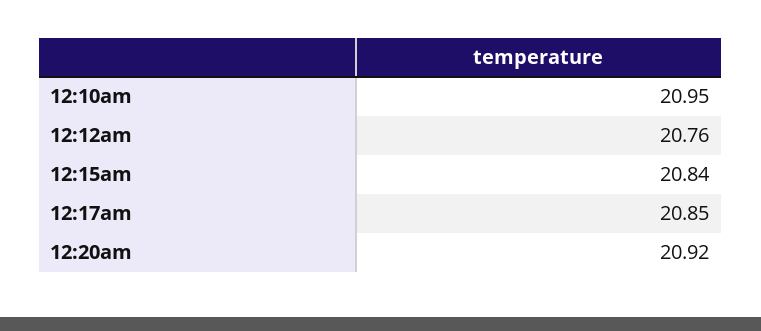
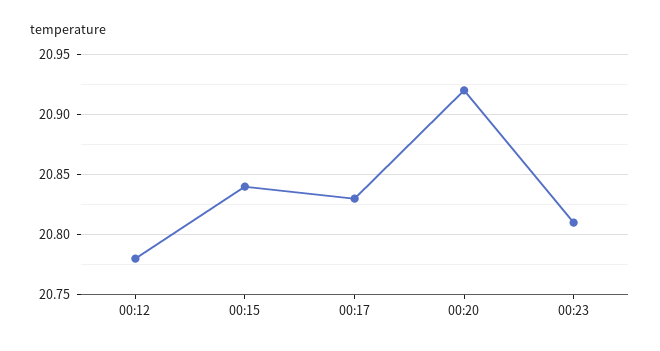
12:10am: 20.95 -> none
12:12am: 20.76 -> 20.78
12:17am: 20.85 -> 20.83
00:23: none -> 20.81

